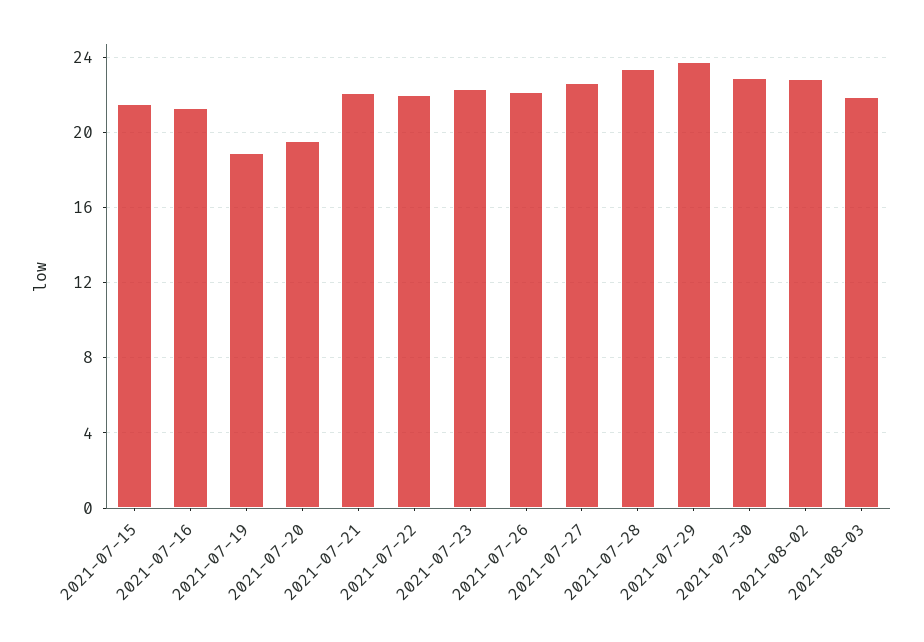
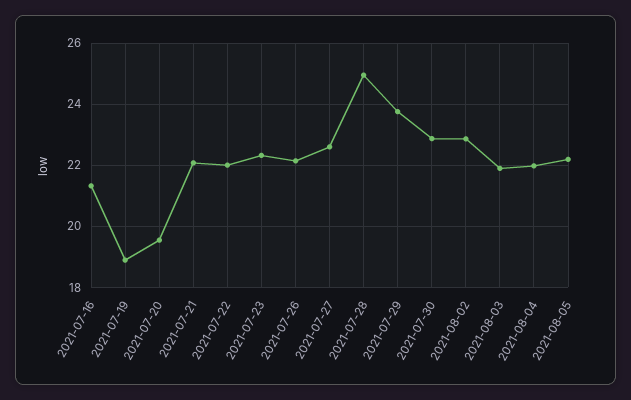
2021-07-15: 21.5 -> none
2021-07-28: 23.5 -> 25
2021-08-04: none -> 22
2021-08-05: none -> 22.2

